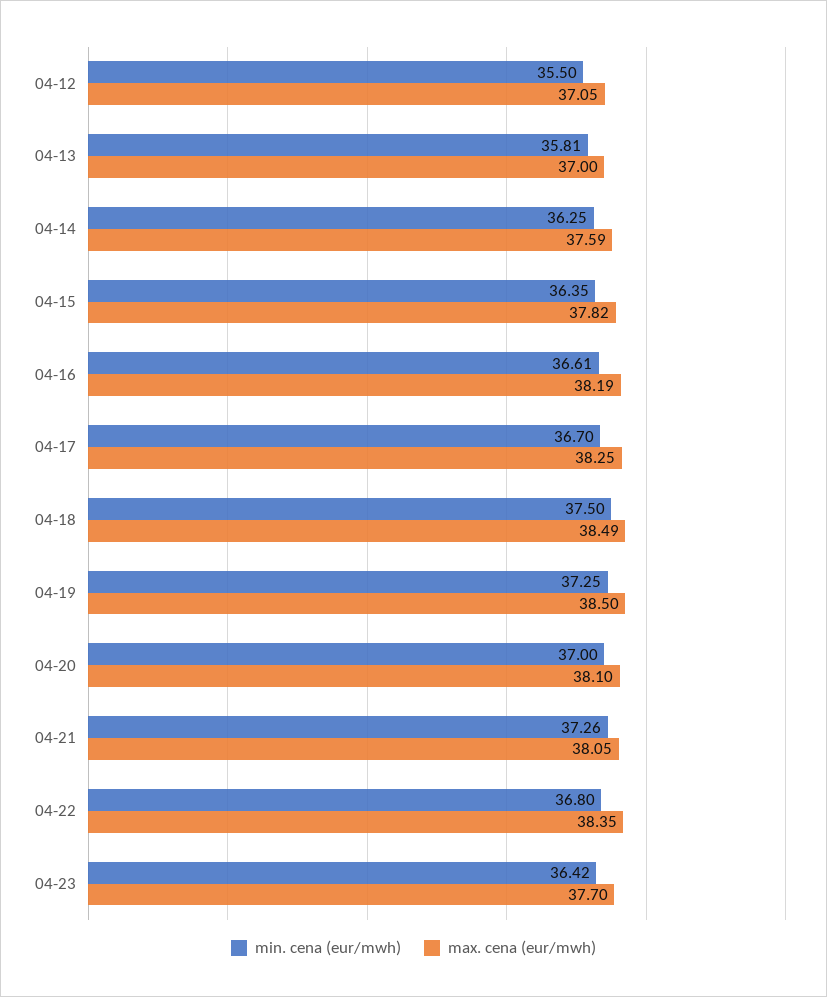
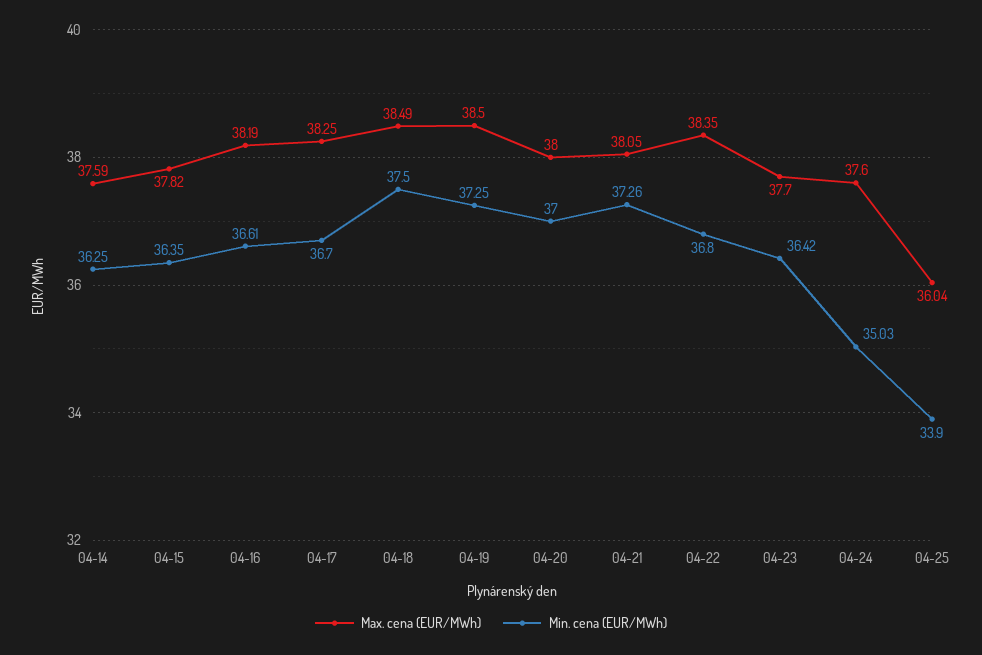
min. cena (eur/mwh), 04-12: 35.5 -> none
max. cena (eur/mwh), 04-12: 37.05 -> none
min. cena (eur/mwh), 04-13: 35.81 -> none
max. cena (eur/mwh), 04-13: 37 -> none
max. cena (eur/mwh), 04-20: 38.1 -> 38
max. cena (eur/mwh), 04-24: none -> 37.6
min. cena (eur/mwh), 04-24: none -> 35.03
max. cena (eur/mwh), 04-25: none -> 36.04
min. cena (eur/mwh), 04-25: none -> 33.9

